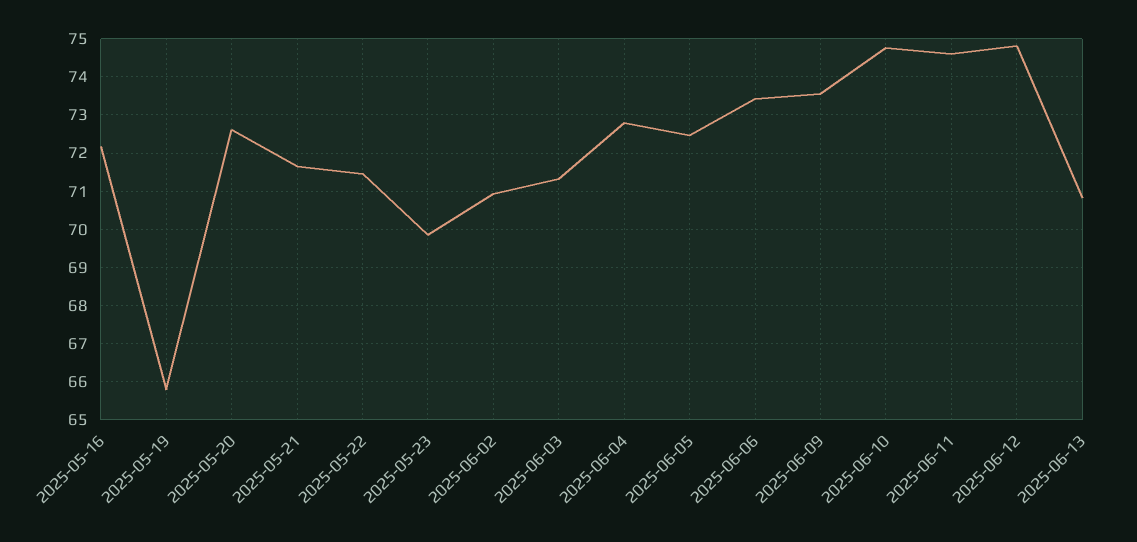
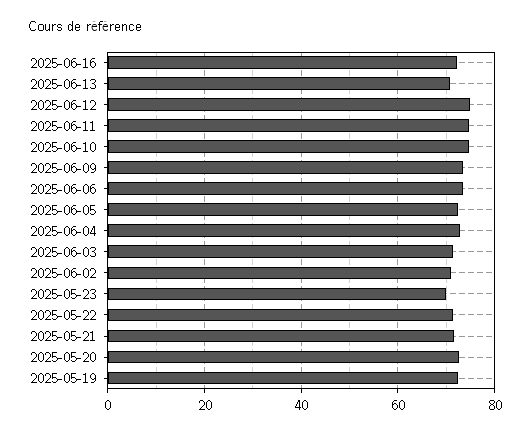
2025-05-16: 72.2 -> none
2025-05-19: 65.8 -> 72
2025-06-16: none -> 72

